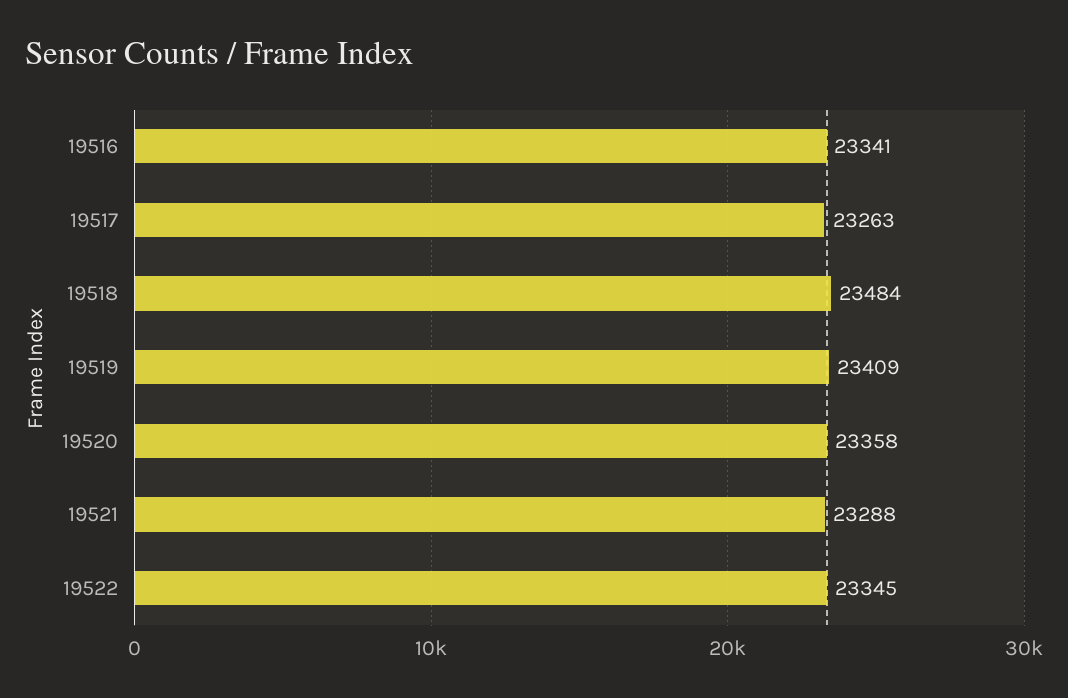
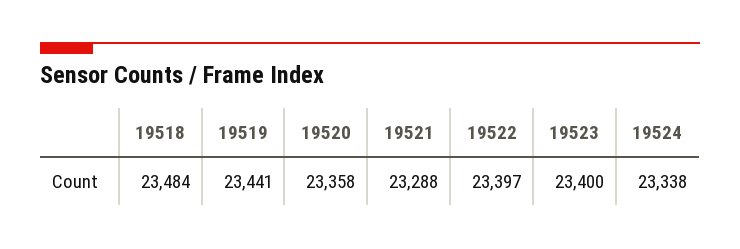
19516: 23341 -> none
19517: 23263 -> none
19519: 23409 -> 23441
19522: 23345 -> 23397
19523: none -> 23400
19524: none -> 23338

